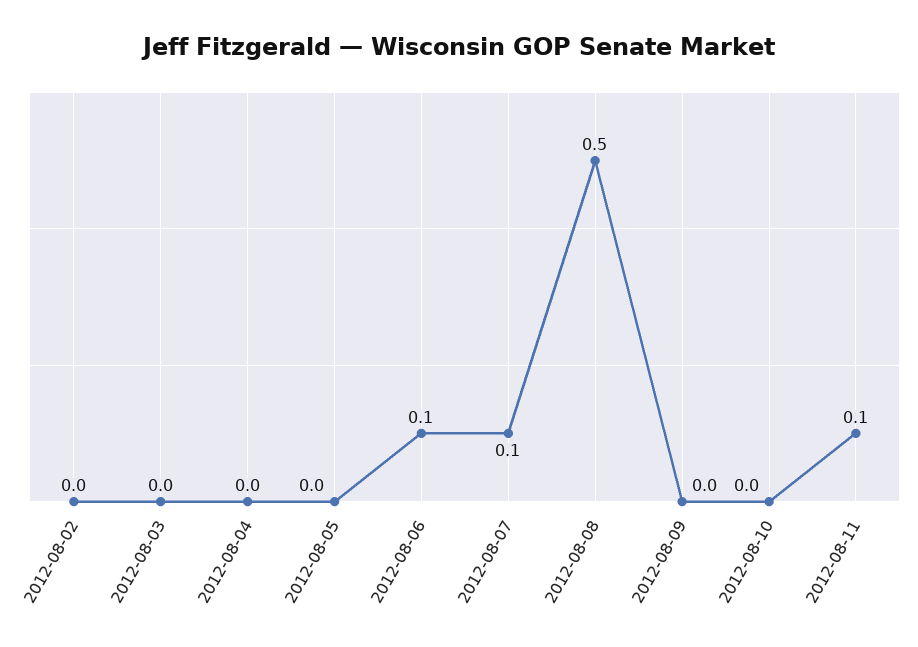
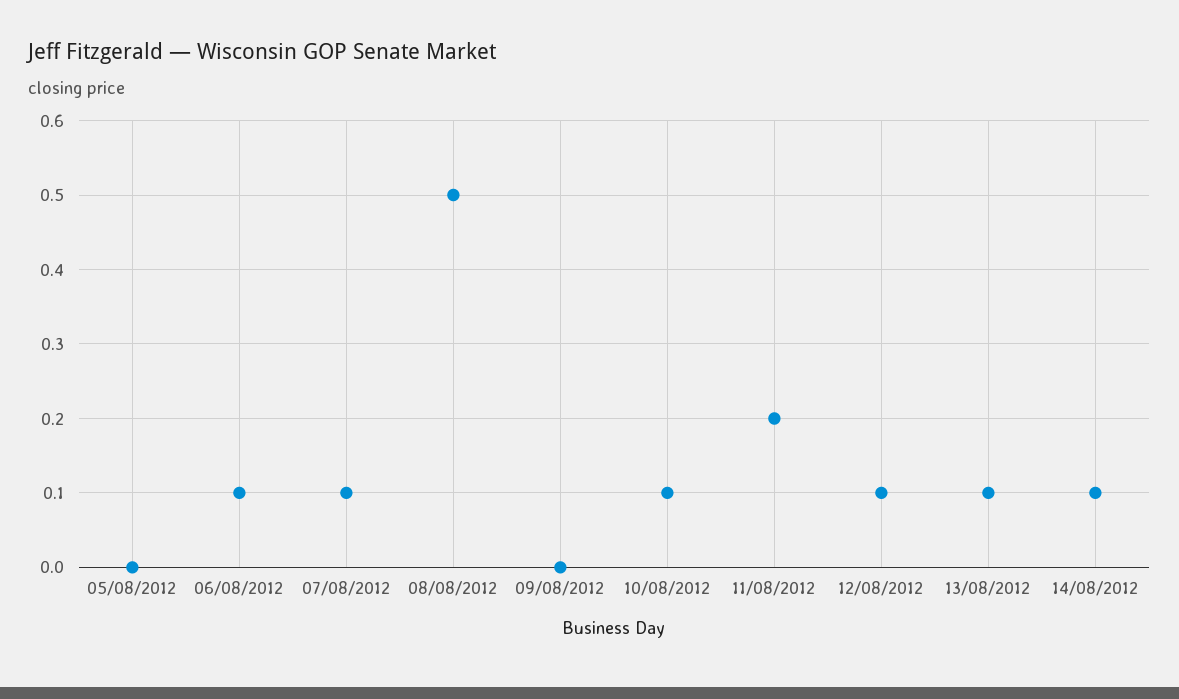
2012-08-02: 0 -> none
2012-08-03: 0 -> none
2012-08-04: 0 -> none
2012-08-10: 0 -> 0.1
2012-08-11: 0.1 -> 0.2
12/08/2012: none -> 0.1
13/08/2012: none -> 0.1
14/08/2012: none -> 0.1

